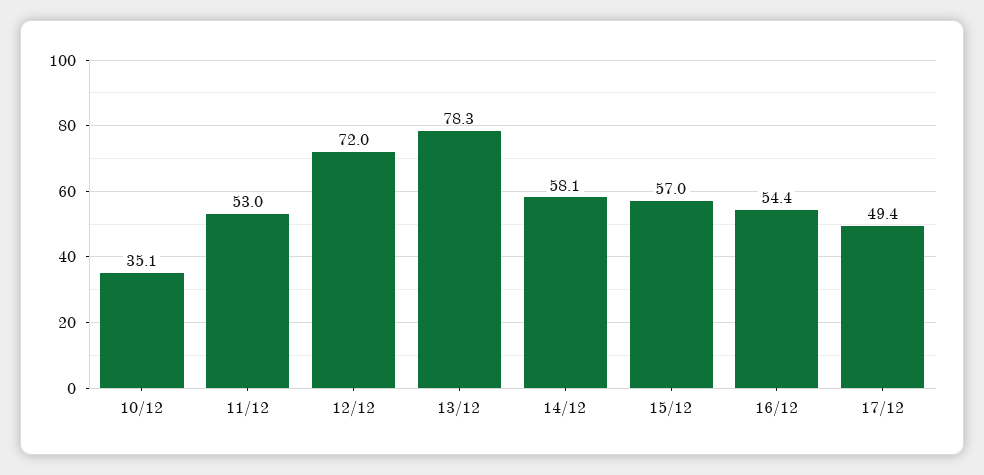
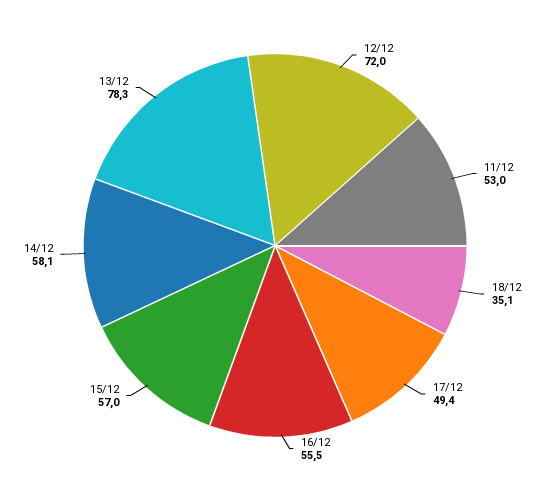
10/12: 35.1 -> none
16/12: 54.4 -> 55.5
18/12: none -> 35.1

